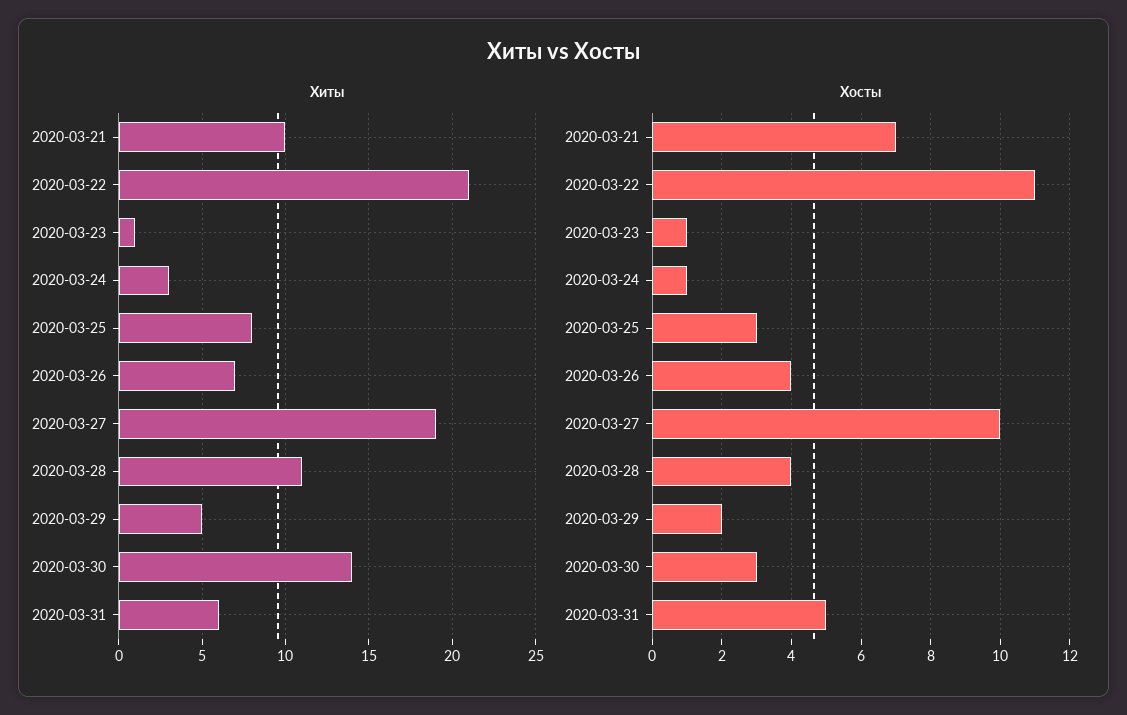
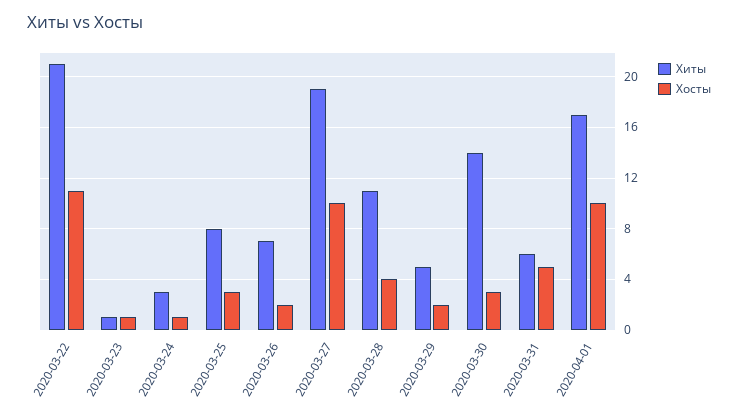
Хиты, 2020-03-21: 10 -> none
Хосты, 2020-03-21: 7 -> none
Хосты, 2020-03-26: 4 -> 2
Хиты, 2020-04-01: none -> 17
Хосты, 2020-04-01: none -> 10

